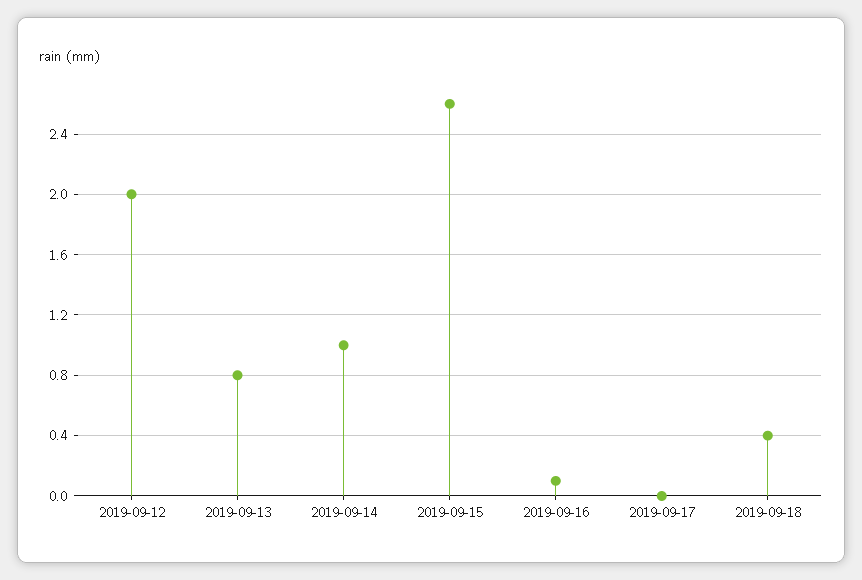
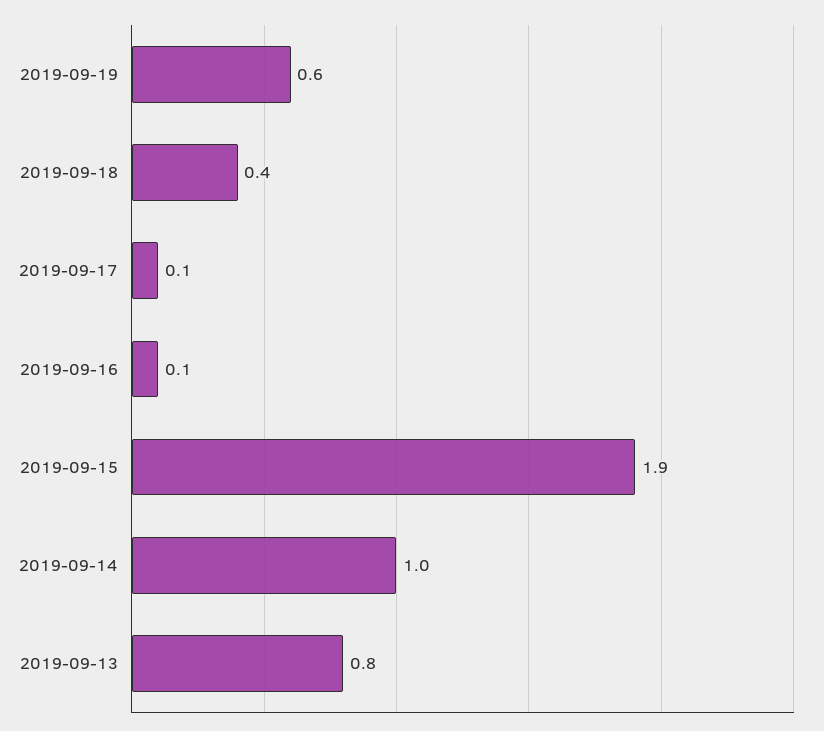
2019-09-12: 2 -> none
2019-09-15: 2.6 -> 1.9
2019-09-17: 0 -> 0.1
2019-09-19: none -> 0.6

